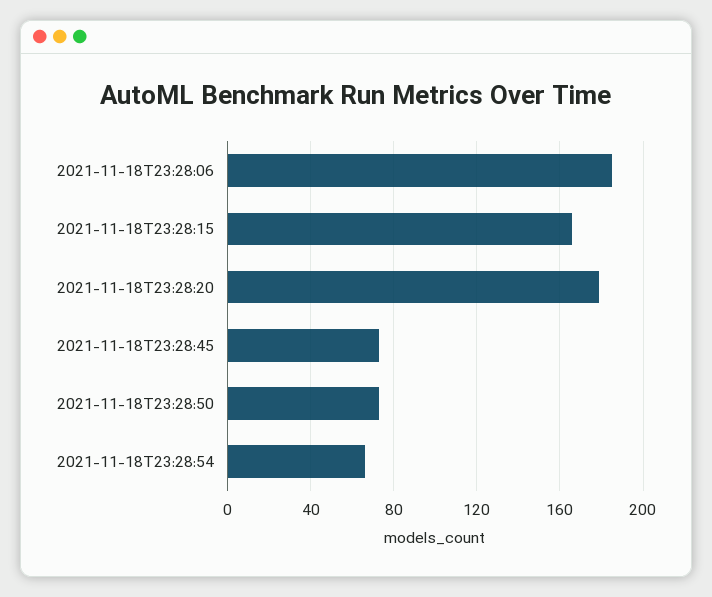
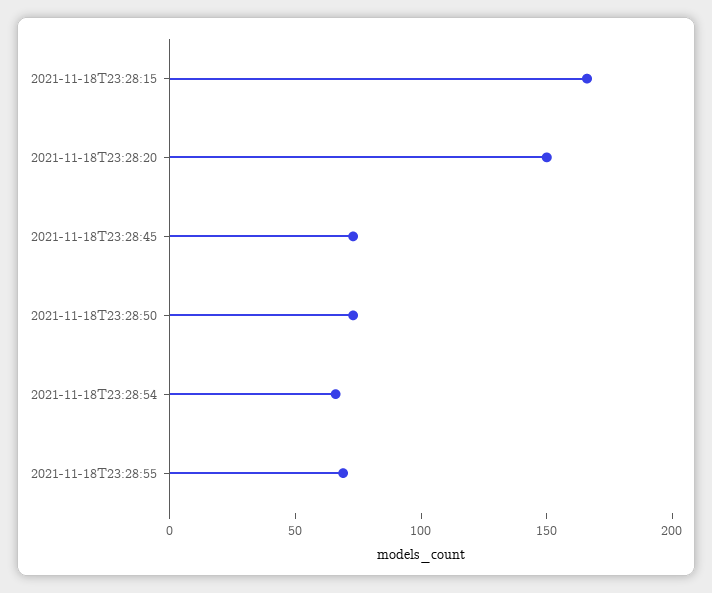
2021-11-18T23:28:06: 185 -> none
2021-11-18T23:28:20: 180 -> 150
2021-11-18T23:28:55: none -> 70

